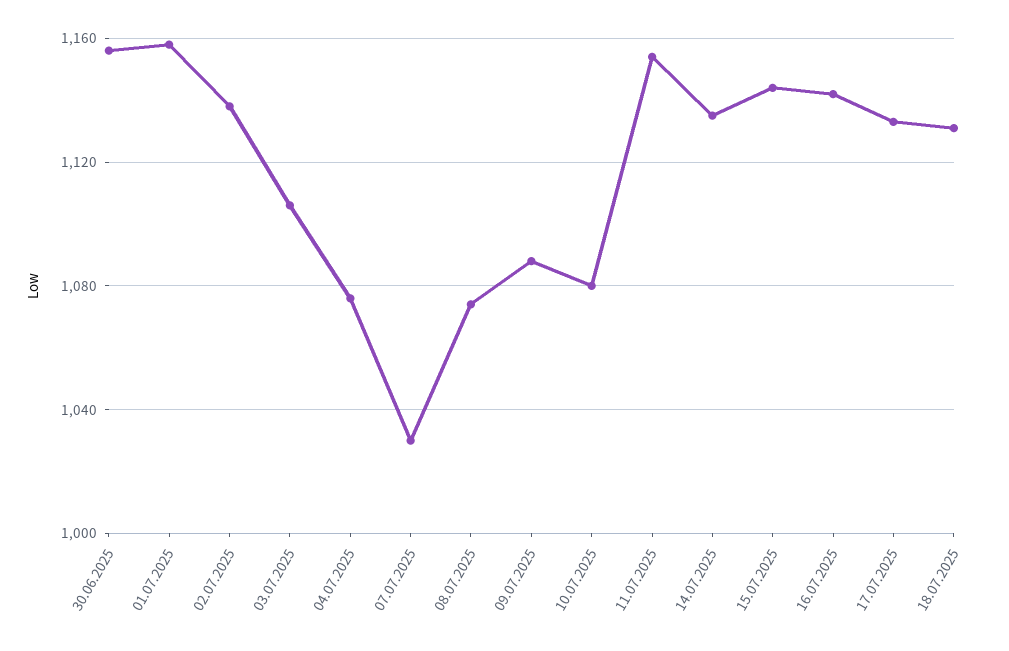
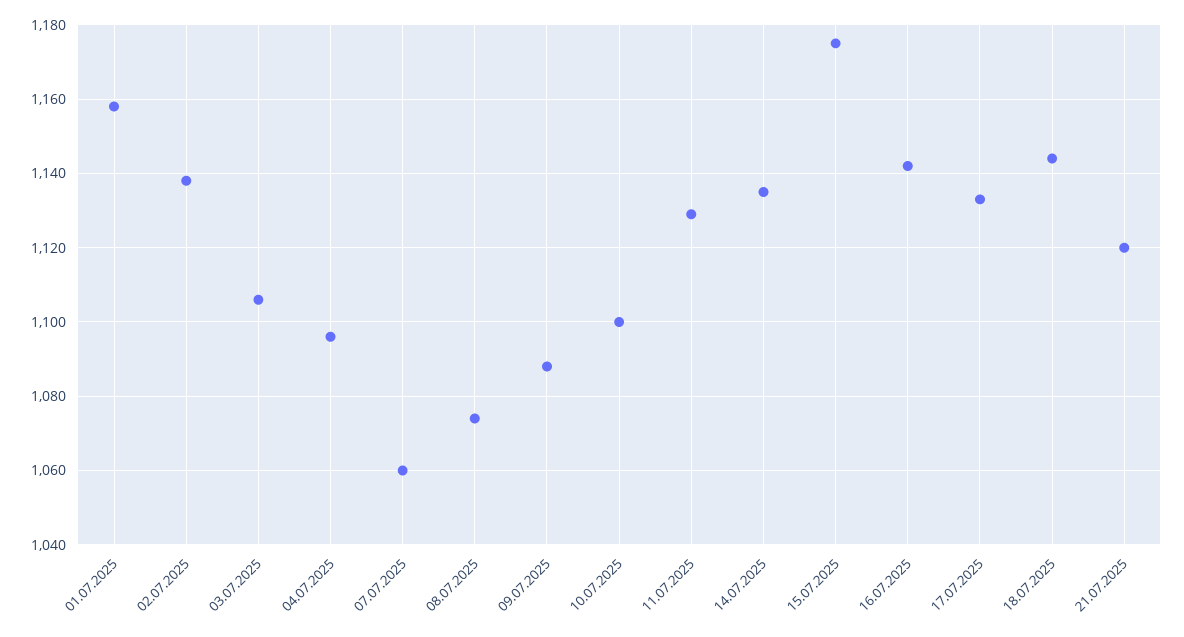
30.06.2025: 1155 -> none
04.07.2025: 1075 -> 1095
07.07.2025: 1030 -> 1060
10.07.2025: 1080 -> 1100
11.07.2025: 1155 -> 1130
15.07.2025: 1145 -> 1175
18.07.2025: 1130 -> 1145
21.07.2025: none -> 1120

